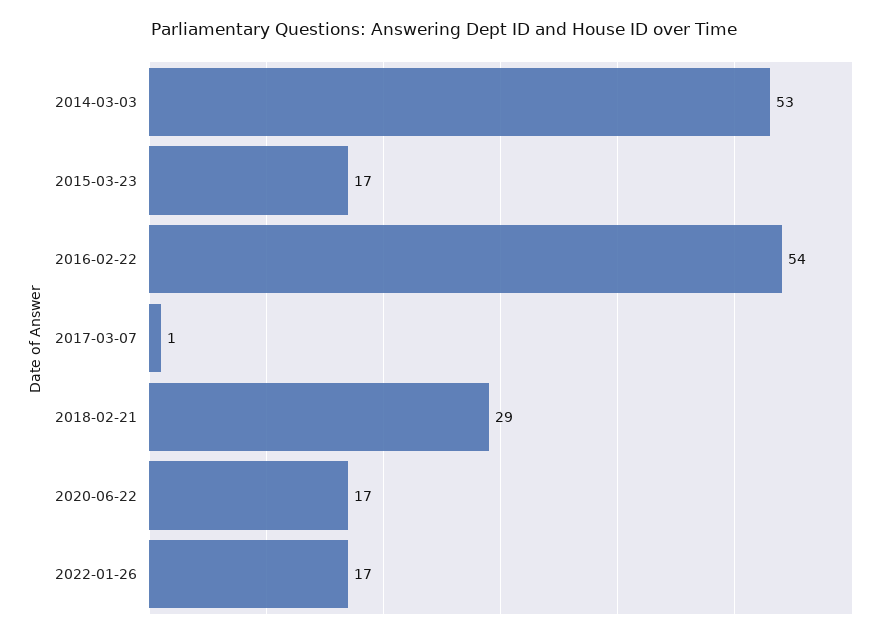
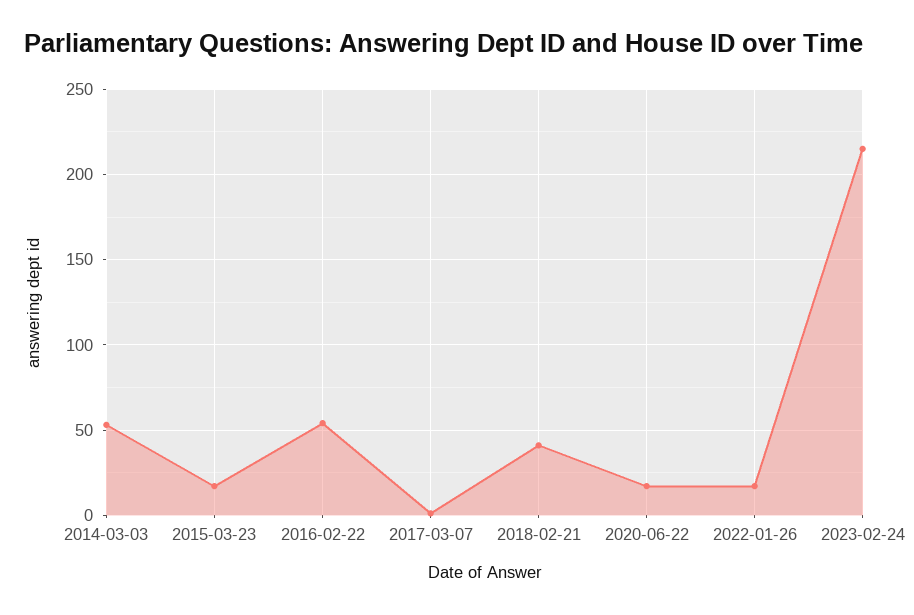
2018-02-21: 29 -> 40
2023-02-24: none -> 215

